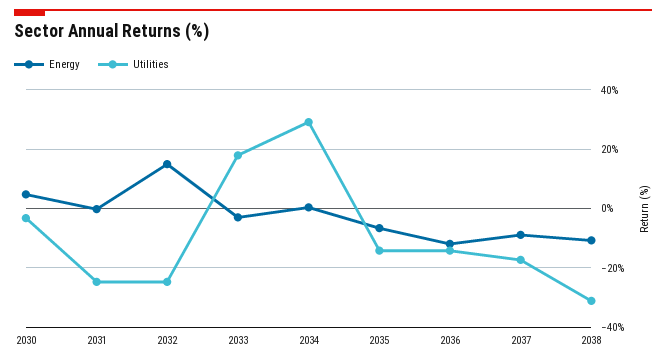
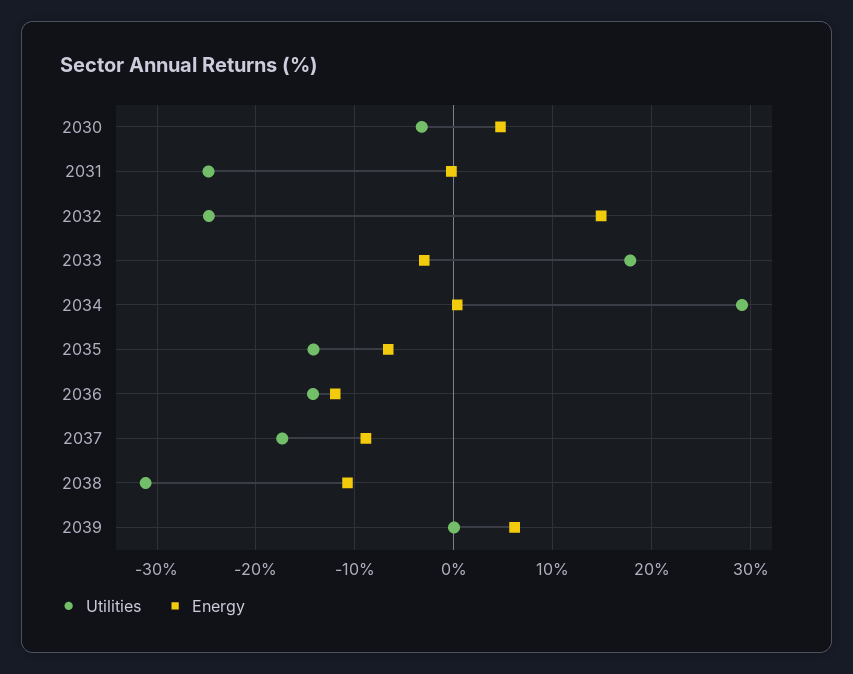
Utilities, 2039: none -> 0
Energy, 2039: none -> 6

